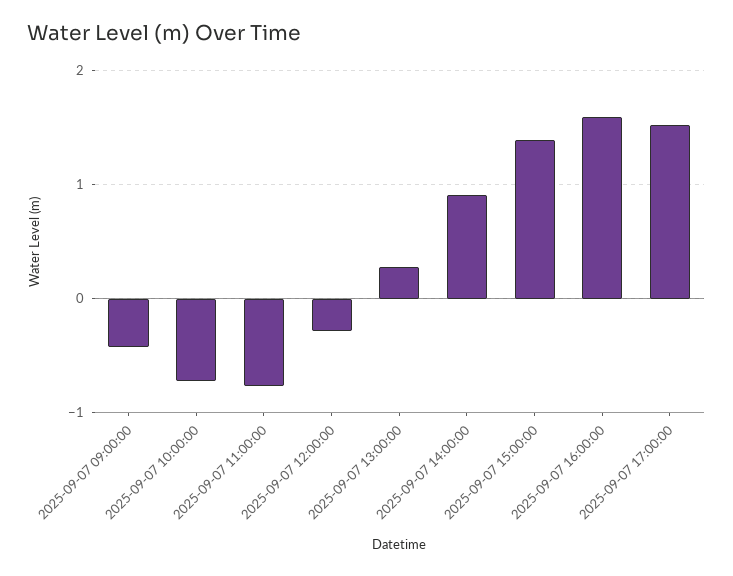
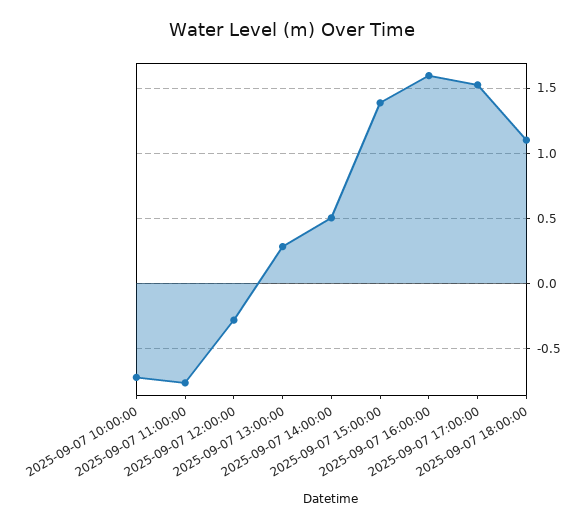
2025-09-07 09:00:00: -0.4 -> none
2025-09-07 14:00:00: 0.9 -> 0.5
2025-09-07 18:00:00: none -> 1.1

